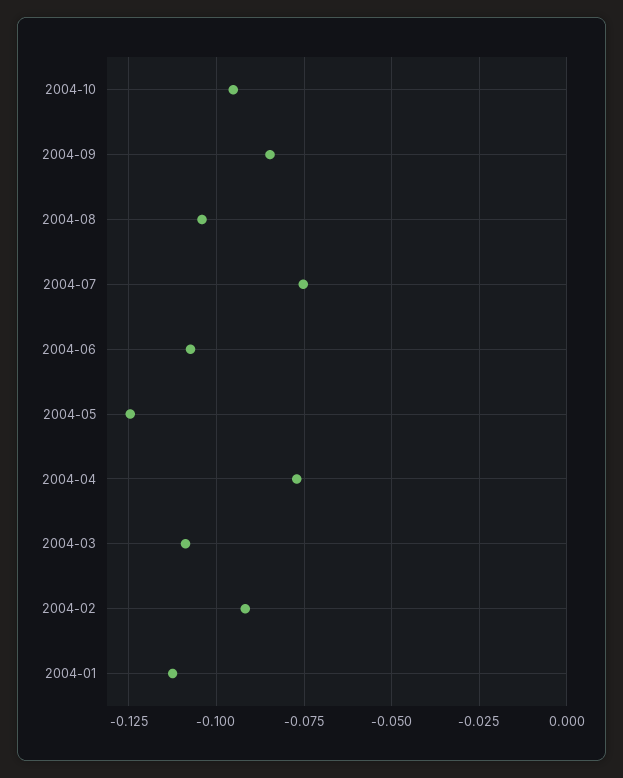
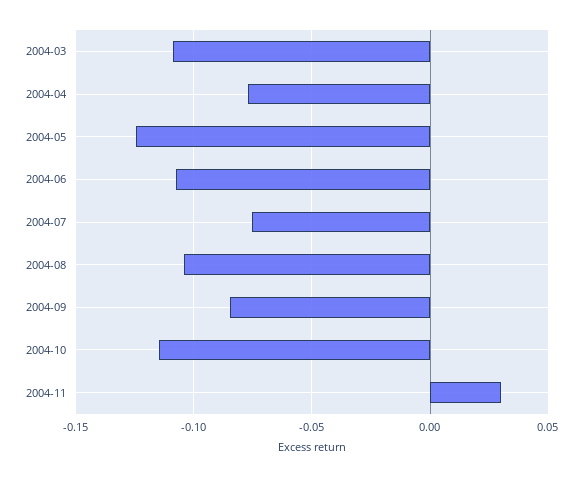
2004-10: -0.095 -> -0.115
2004-02: -0.0925 -> none
2004-01: -0.1125 -> none
2004-11: none -> 0.03

